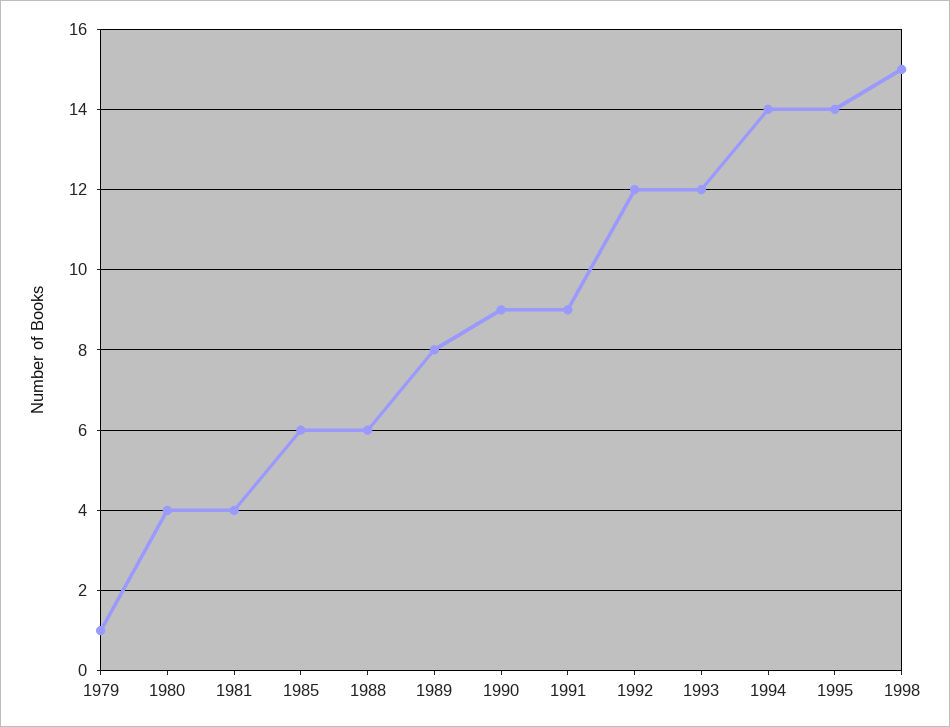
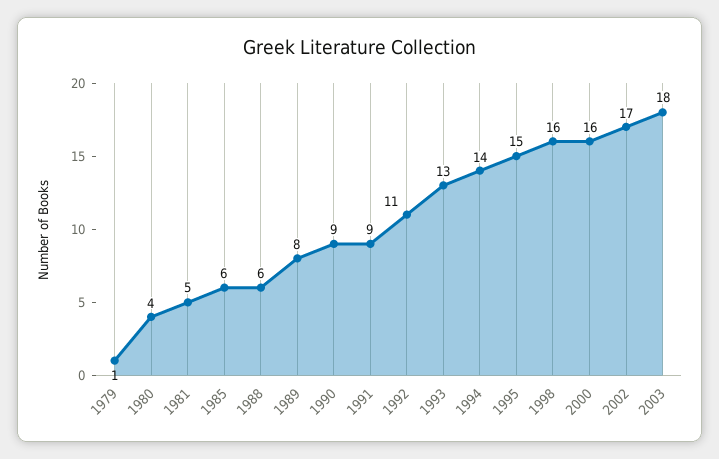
1981: 4 -> 5
1992: 12 -> 11
1993: 12 -> 13
1995: 14 -> 15
1998: 15 -> 16
2000: none -> 16
2002: none -> 17
2003: none -> 18

